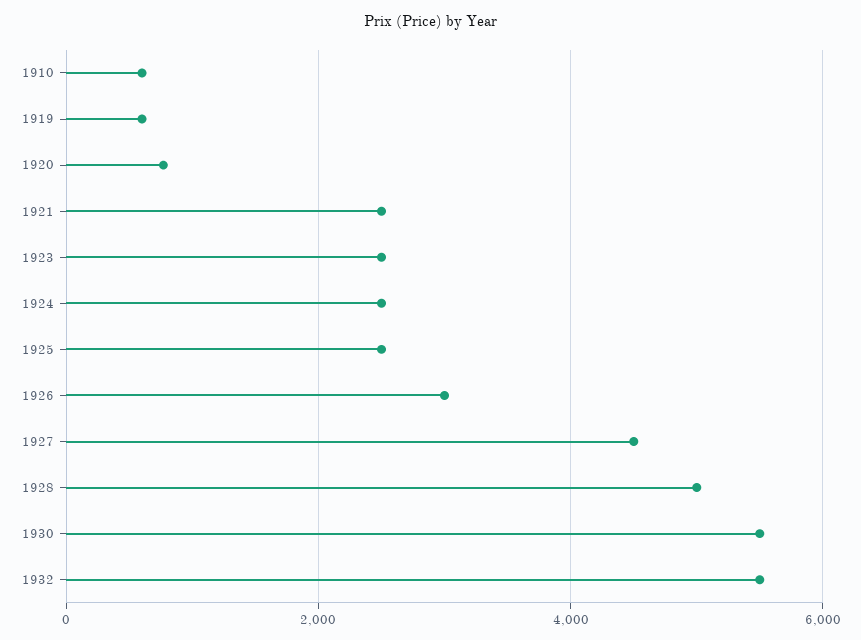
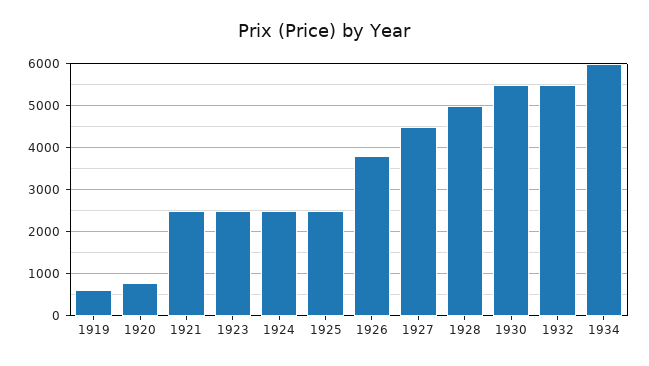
1910: 600 -> none
1926: 3000 -> 3800
1934: none -> 6000

